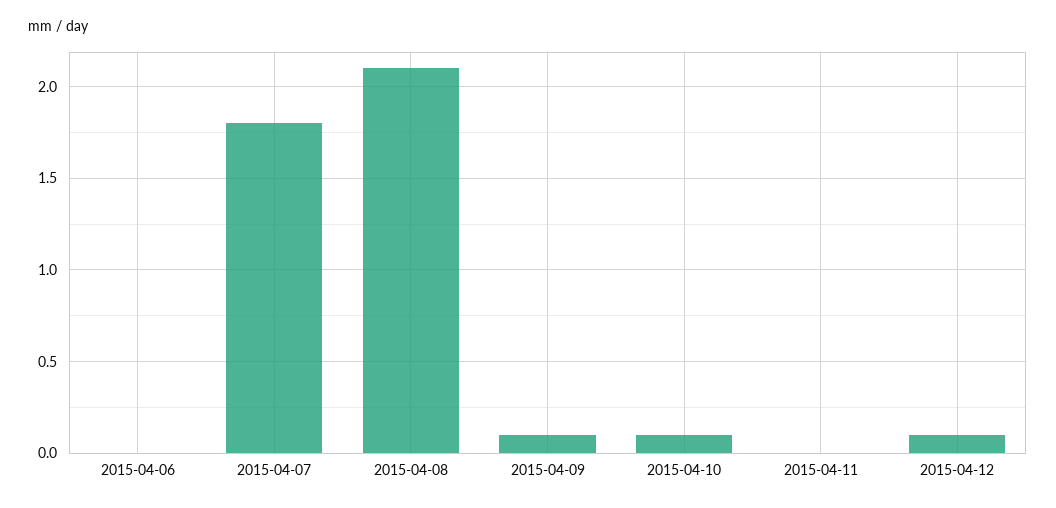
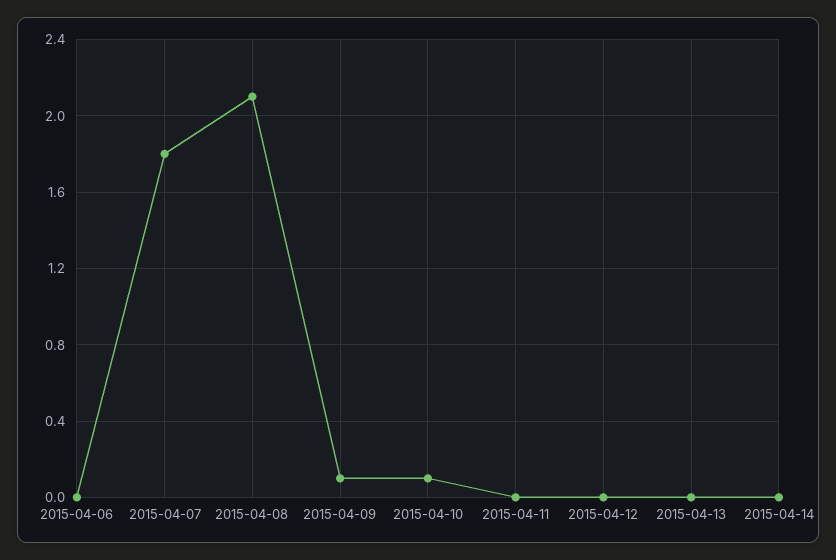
2015-04-12: 0.1 -> 0
2015-04-13: none -> 0
2015-04-14: none -> 0

